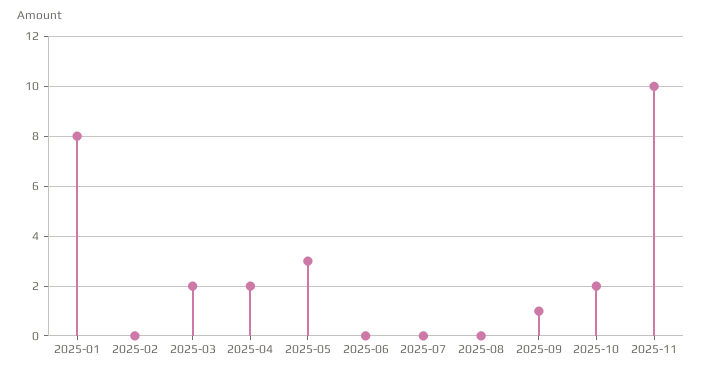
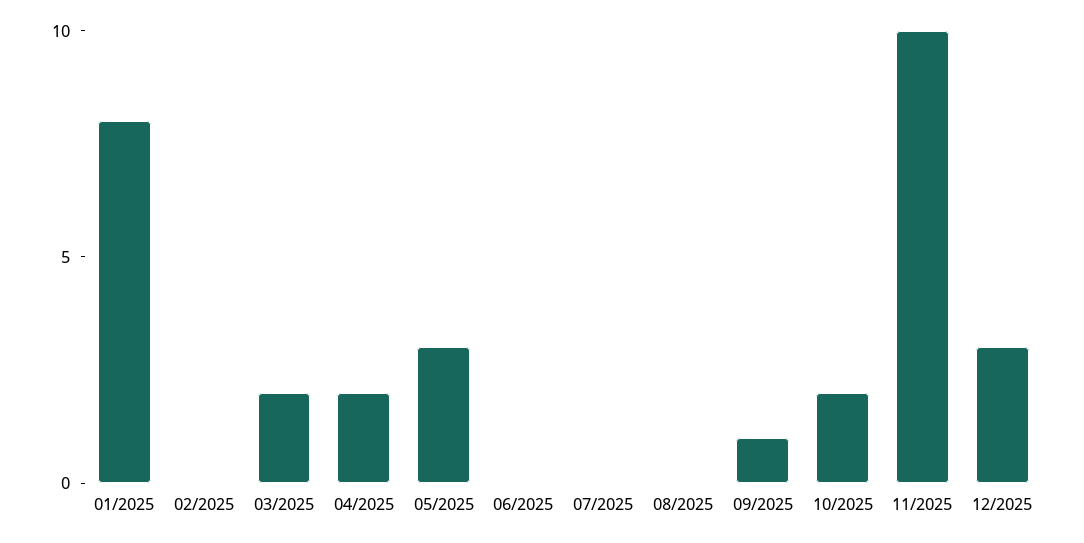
12/2025: none -> 3

